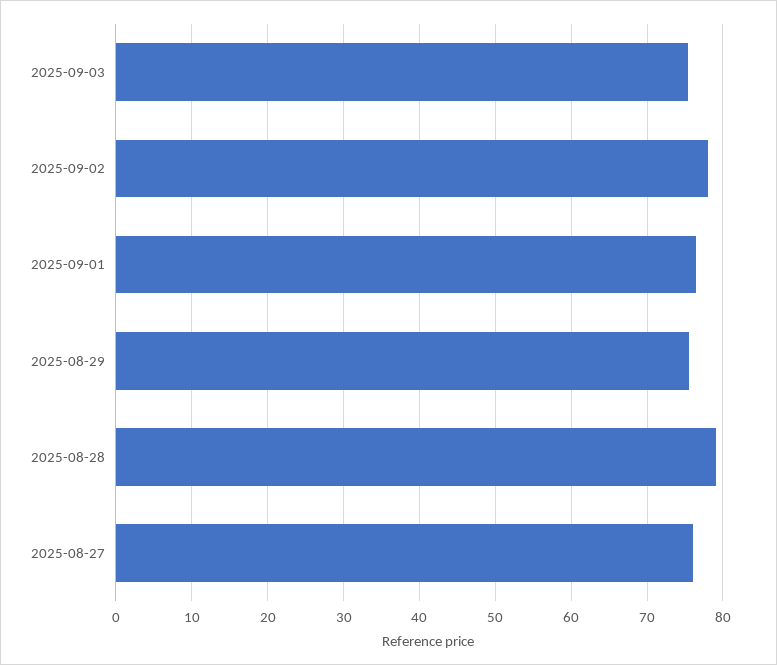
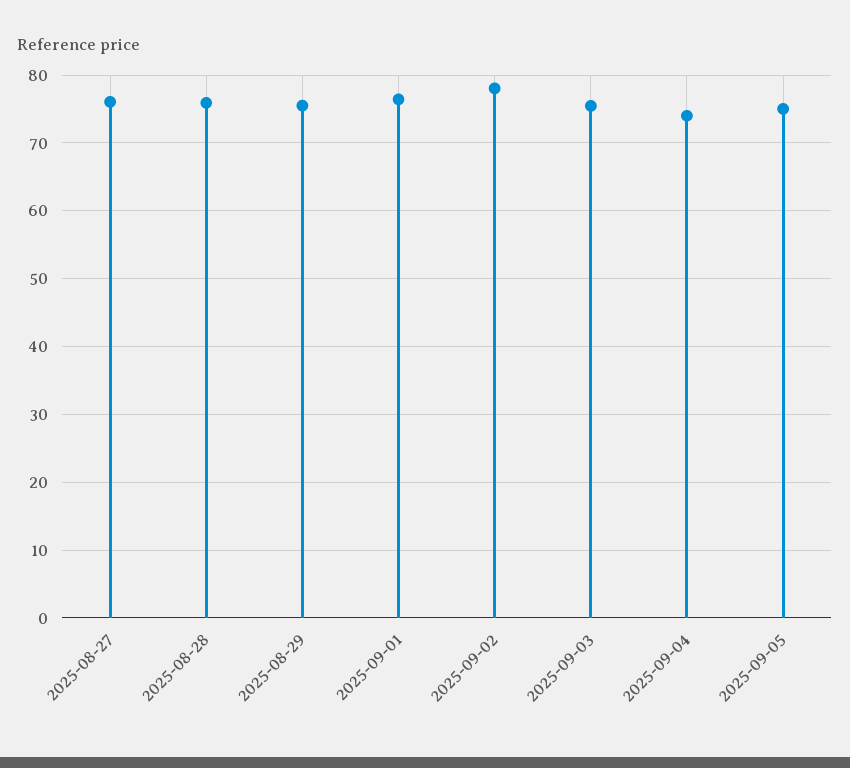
2025-08-28: 79 -> 76
2025-09-04: none -> 74
2025-09-05: none -> 75

